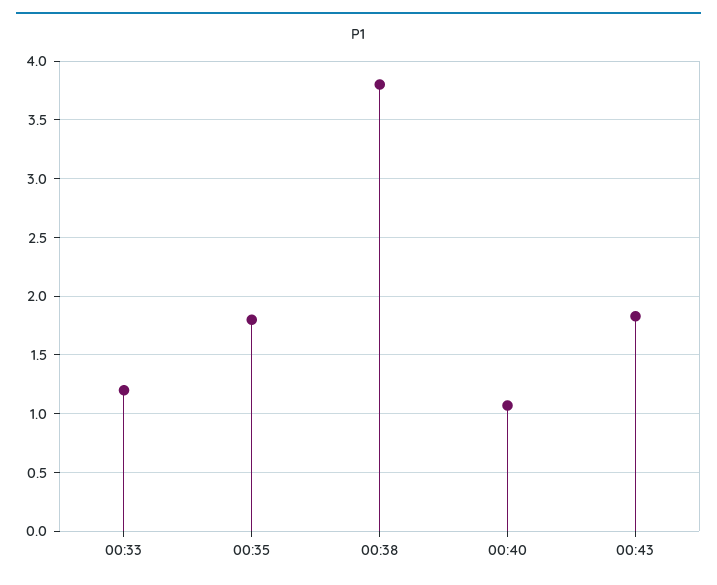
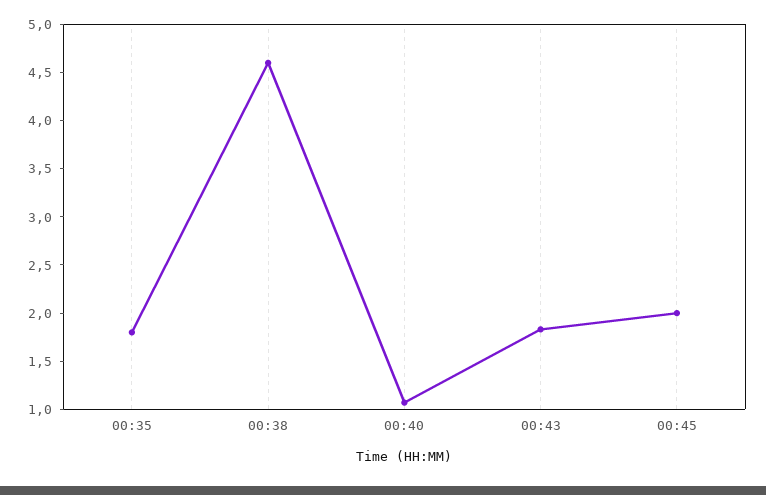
00:33: 1.2 -> none
00:38: 3.8 -> 4.6
00:45: none -> 2

